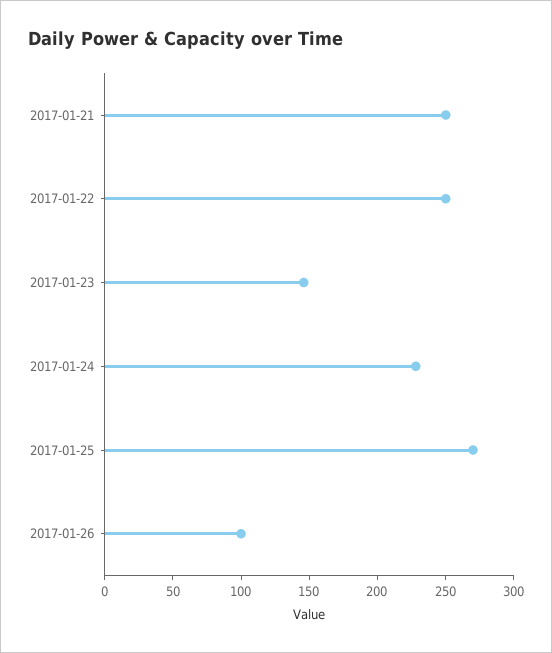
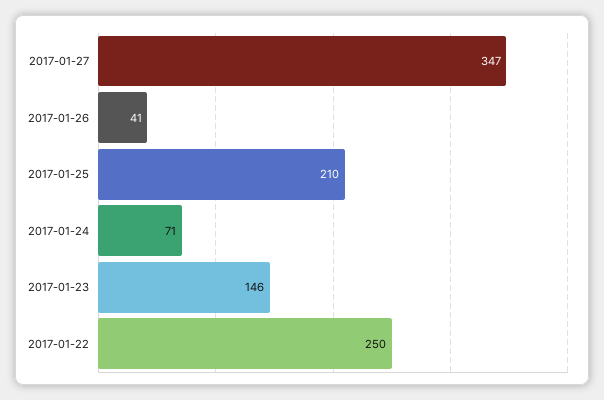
2017-01-21: 250 -> none
2017-01-24: 230 -> 71
2017-01-25: 270 -> 210
2017-01-26: 100 -> 41
2017-01-27: none -> 347

